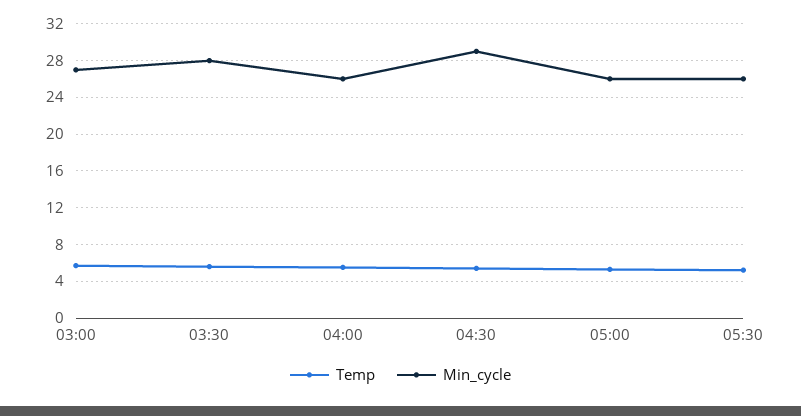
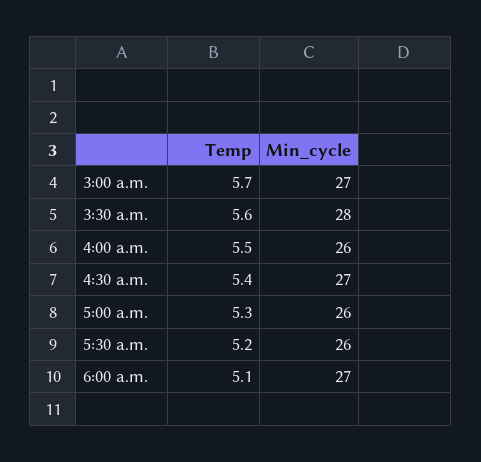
Min_cycle, 04:30: 29 -> 27
Temp, 6:00 a.m.: none -> 5.1
Min_cycle, 6:00 a.m.: none -> 27

